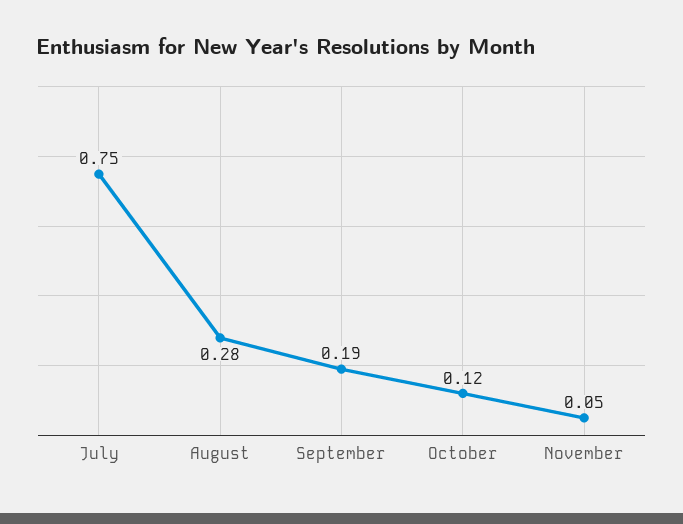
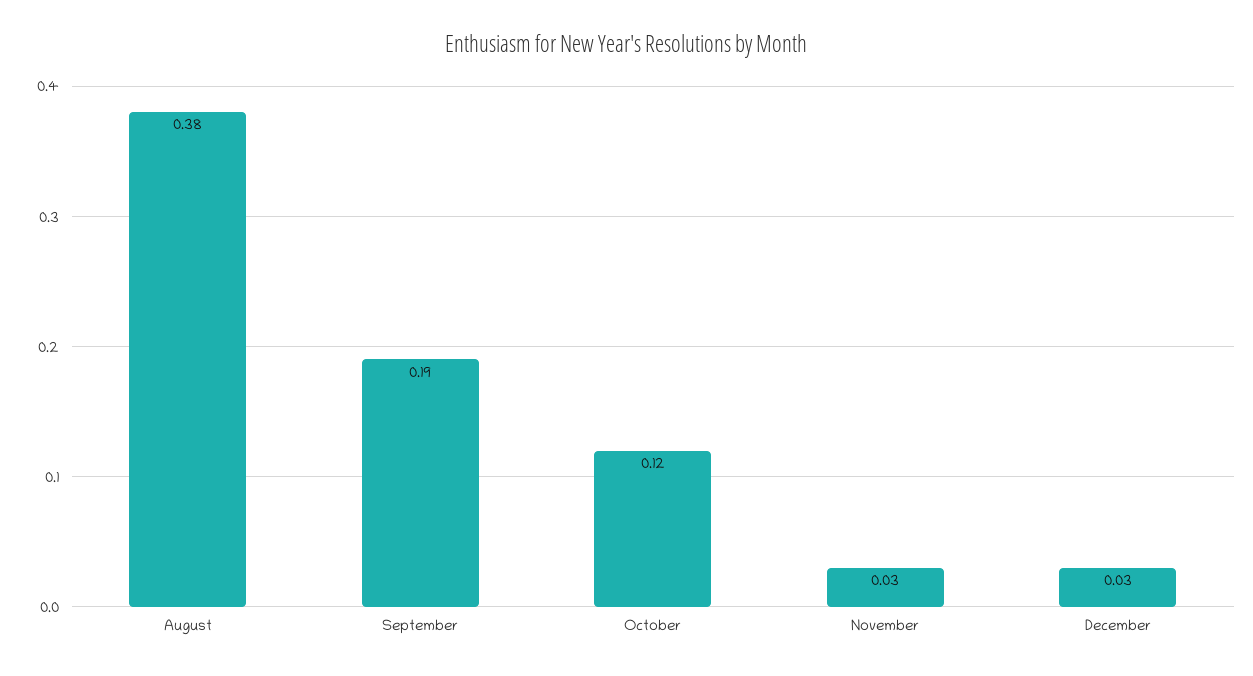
July: 0.75 -> none
August: 0.28 -> 0.38
November: 0.05 -> 0.03
December: none -> 0.03

